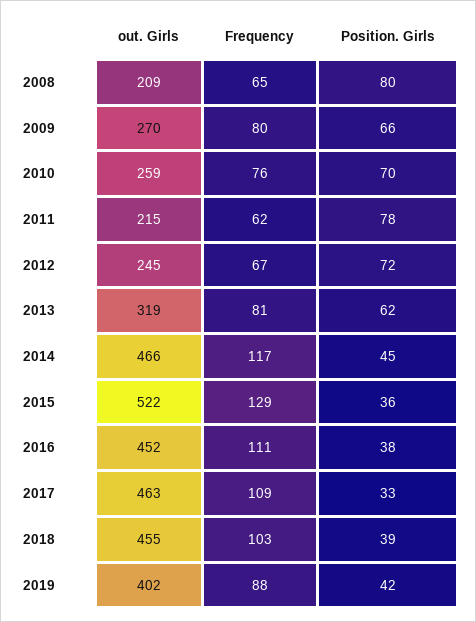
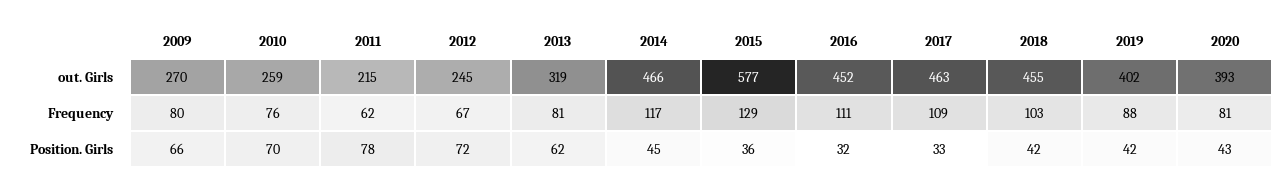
out. Girls, 2008: 209 -> none
Frequency, 2008: 65 -> none
Position. Girls, 2008: 80 -> none
out. Girls, 2015: 522 -> 577
Position. Girls, 2016: 38 -> 32
Position. Girls, 2018: 39 -> 42
out. Girls, 2020: none -> 393
Frequency, 2020: none -> 81
Position. Girls, 2020: none -> 43

